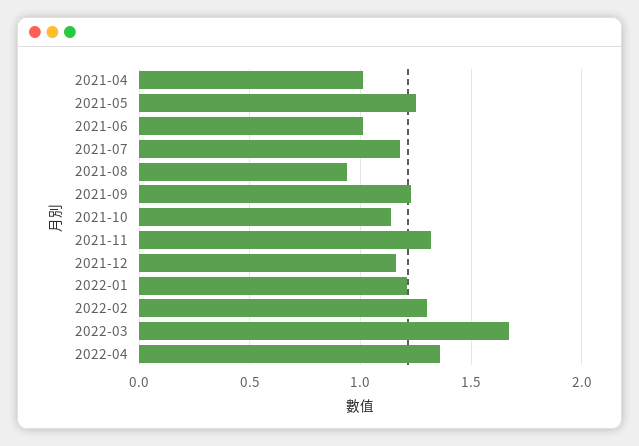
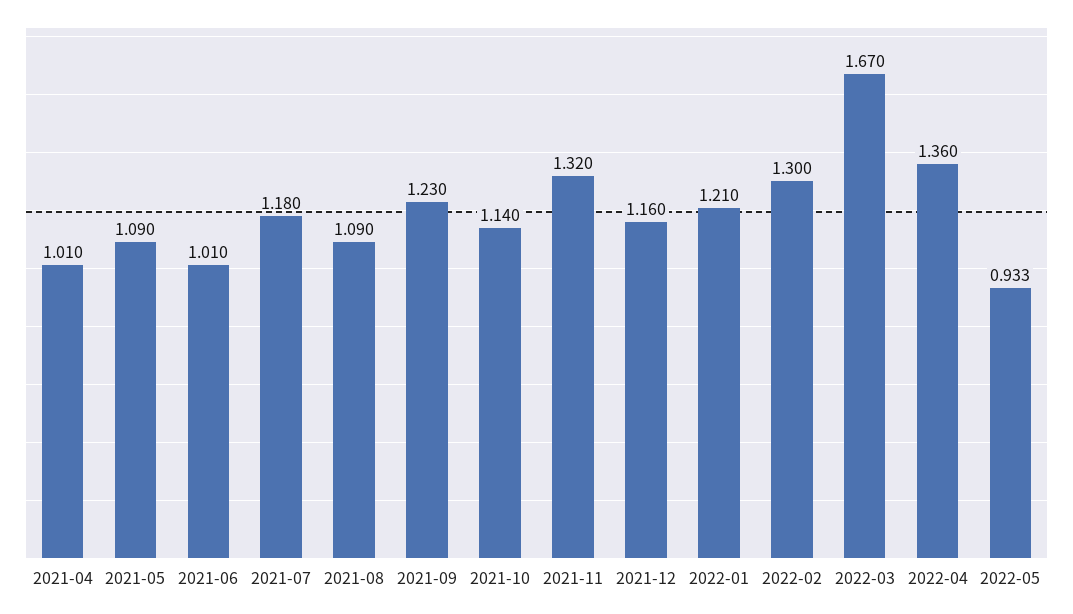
2021-05: 1.25 -> 1.09
2021-08: 0.95 -> 1.09
2022-05: none -> 0.933

